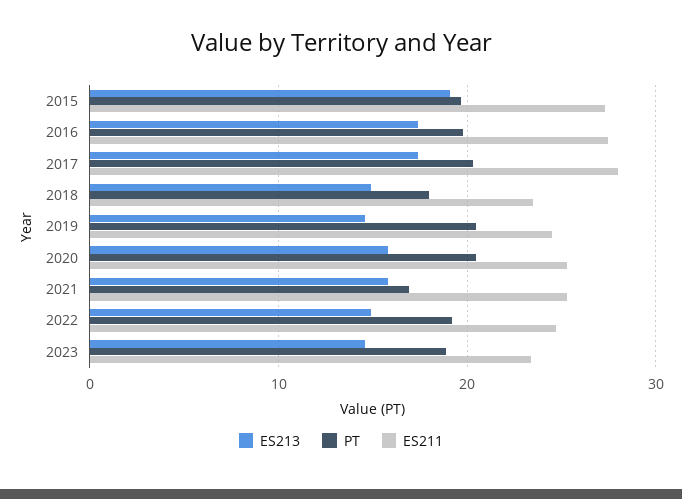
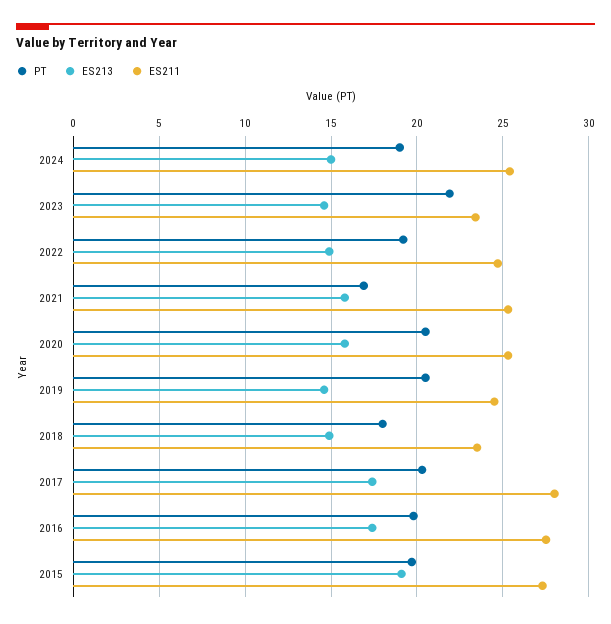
PT, 2023: 19 -> 22
PT, 2024: none -> 19
ES213, 2024: none -> 15
ES211, 2024: none -> 25.5

